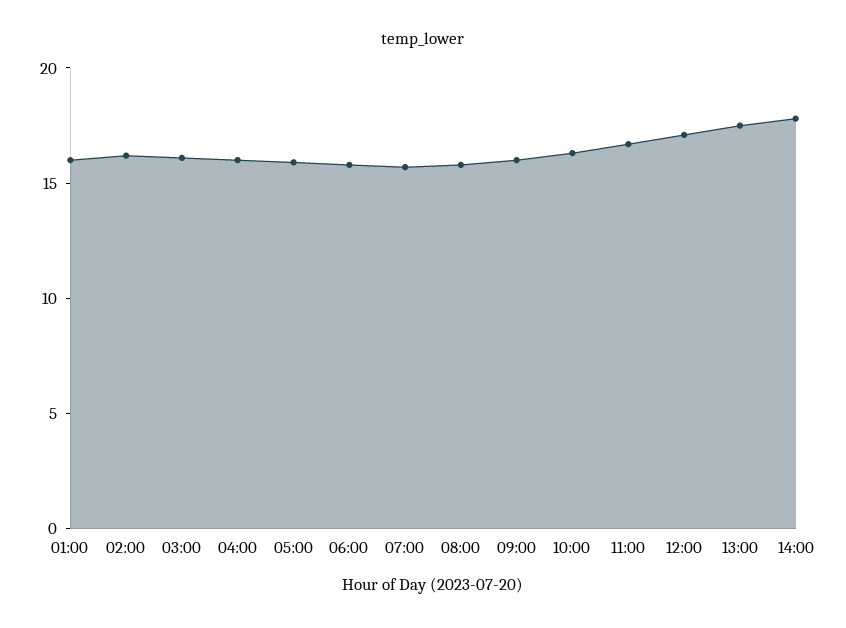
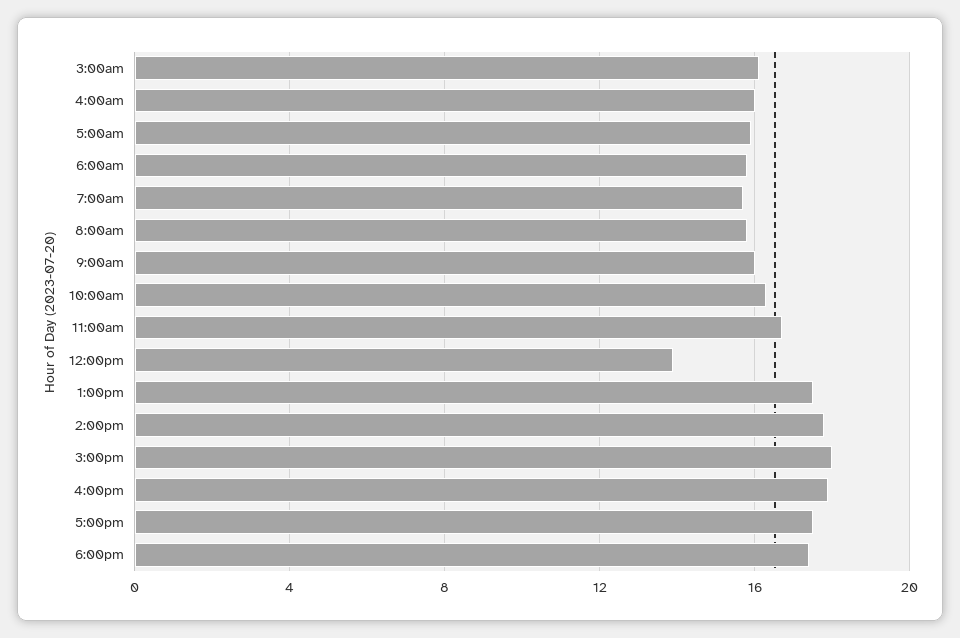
01:00: 16 -> none
02:00: 16 -> none
12:00: 17 -> 14
3:00pm: none -> 18
4:00pm: none -> 18
5:00pm: none -> 17.5
6:00pm: none -> 17.5

